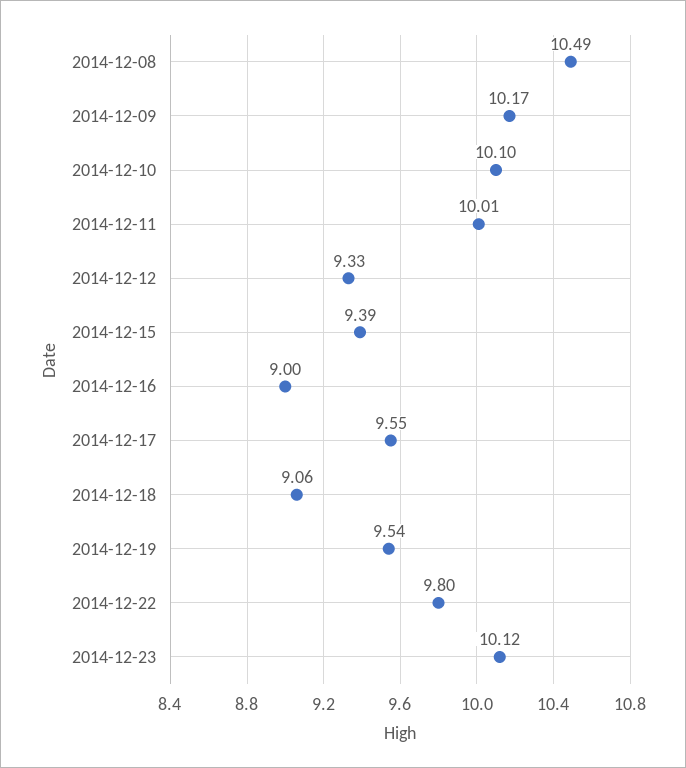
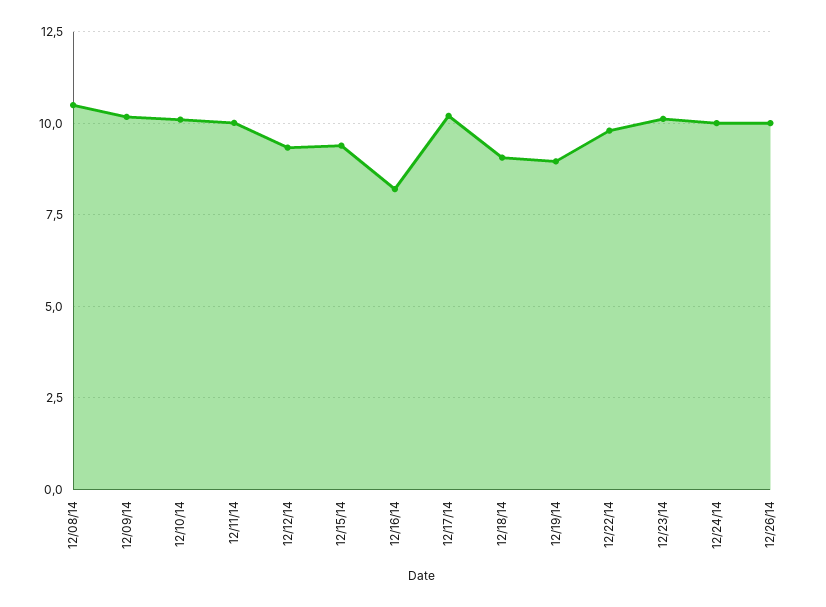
2014-12-16: 9 -> 8.25
2014-12-17: 9.55 -> 10.25
2014-12-19: 9.54 -> 9
12/24/14: none -> 10
12/26/14: none -> 10

